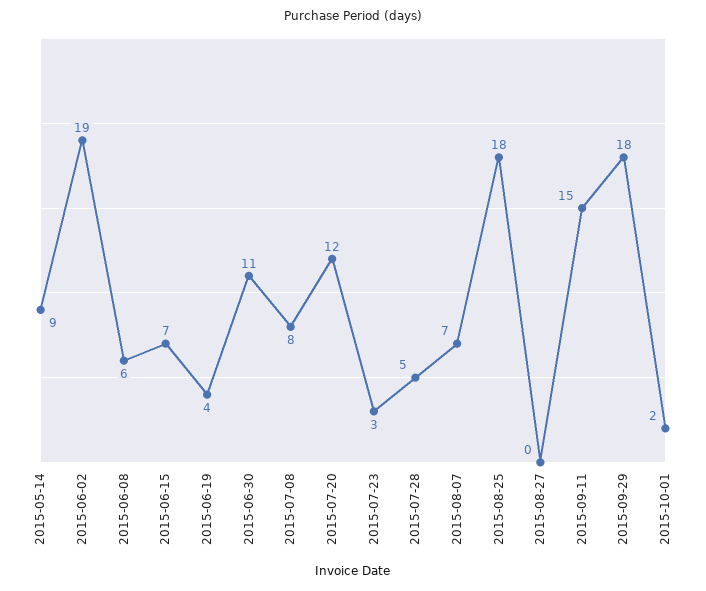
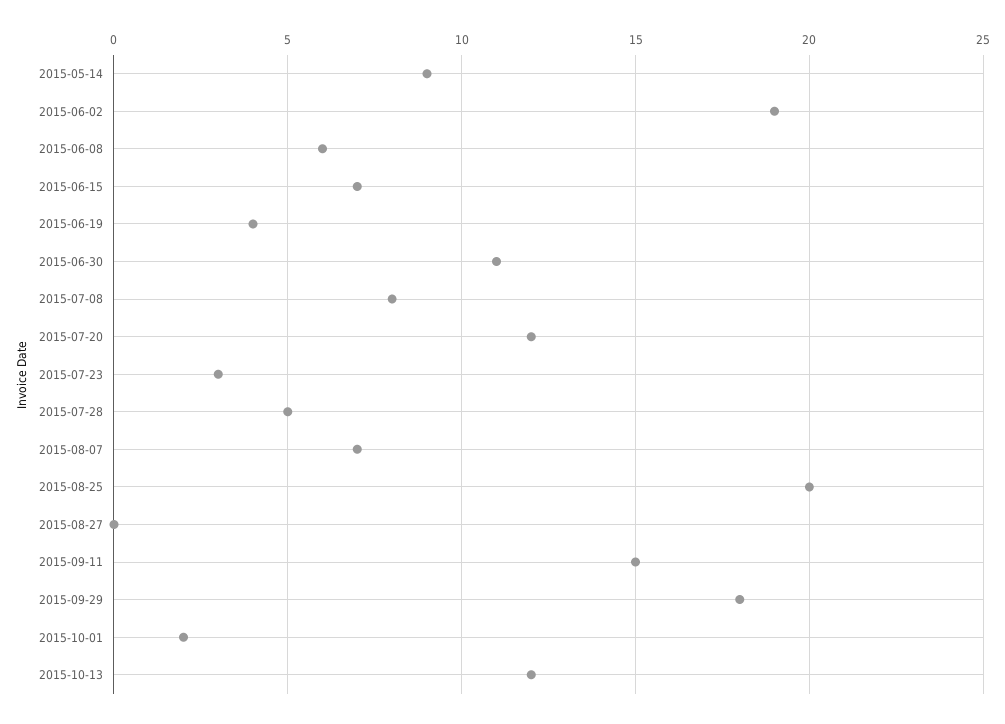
2015-08-25: 18 -> 20
2015-10-13: none -> 12

